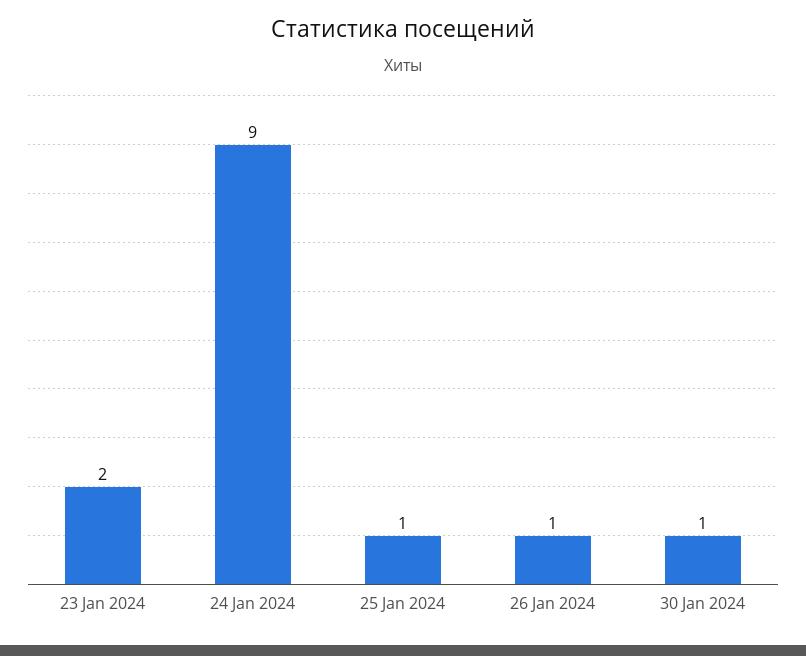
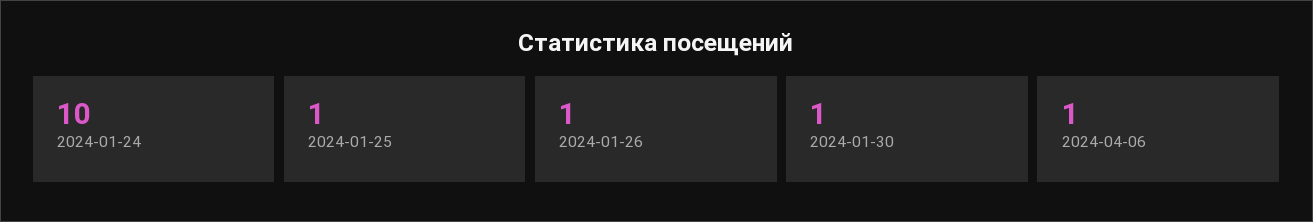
23 Jan 2024: 2 -> none
24 Jan 2024: 9 -> 10
2024-04-06: none -> 1

